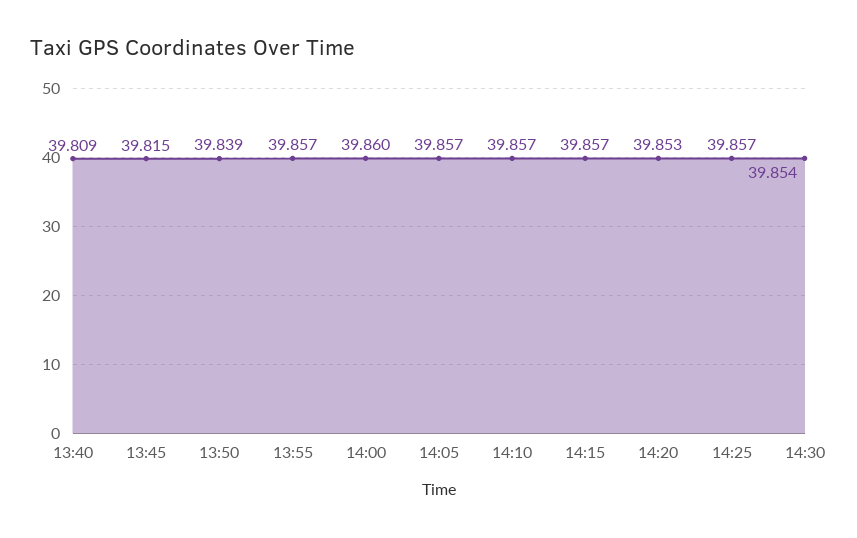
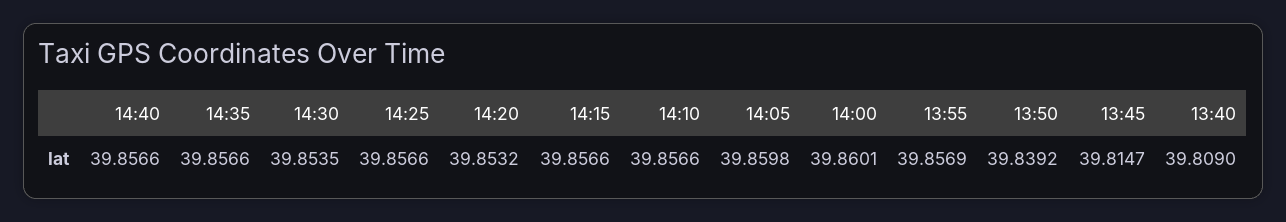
14:05: 39.857 -> 39.8598
14:40: none -> 39.8566
14:35: none -> 39.8566

